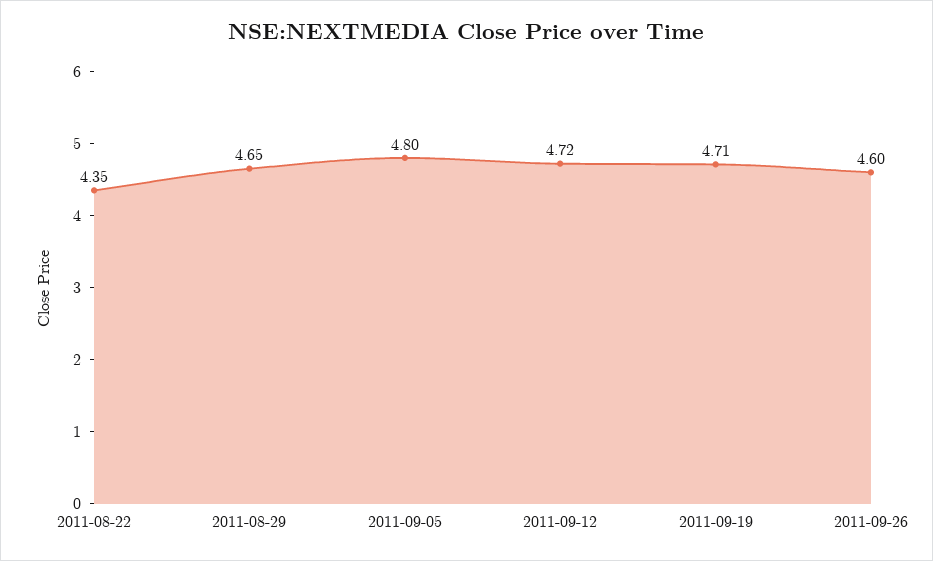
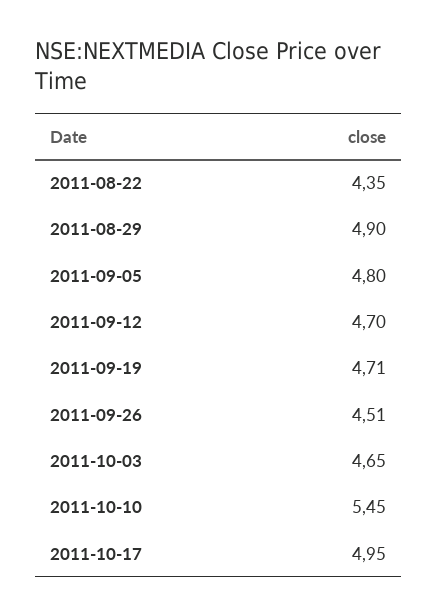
2011-08-29: 4.65 -> 4.9
2011-09-12: 4.72 -> 4.7
2011-09-26: 4.6 -> 4.51
2011-10-03: none -> 4.65
2011-10-10: none -> 5.45
2011-10-17: none -> 4.95

